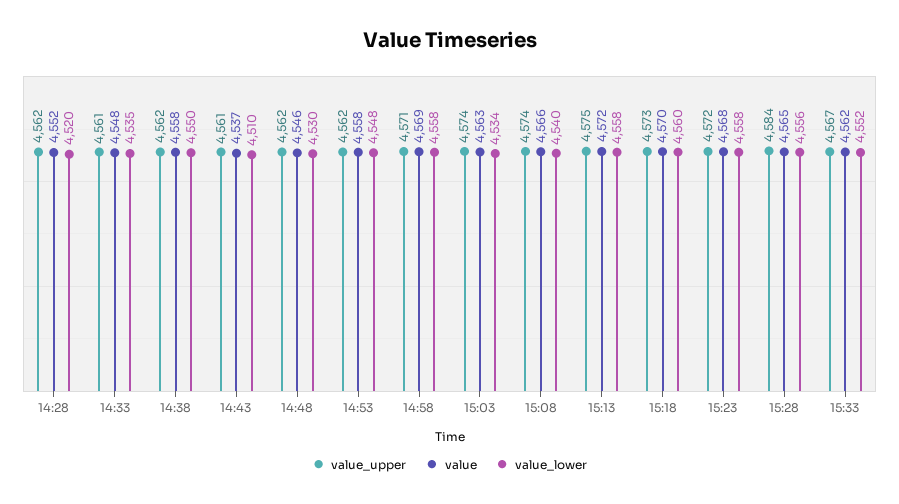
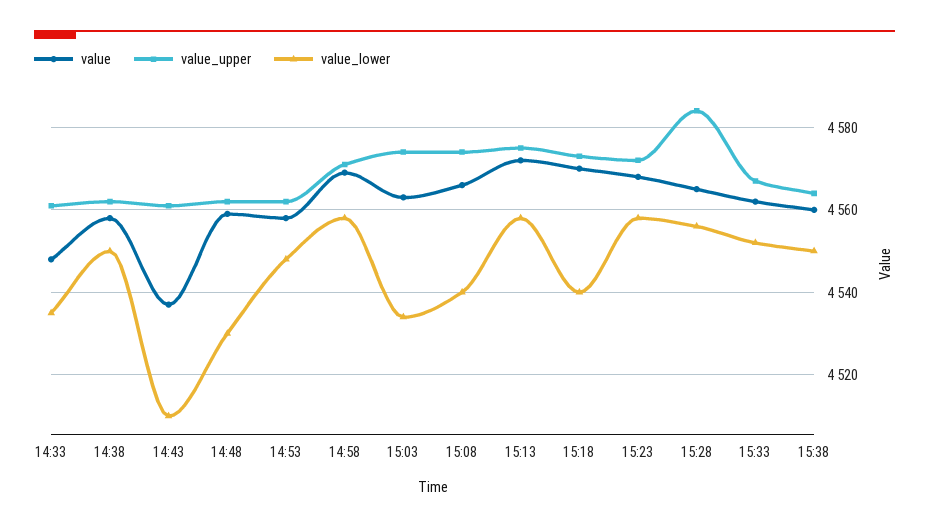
value_upper, 14:28: 4562 -> none
value, 14:28: 4552 -> none
value_lower, 14:28: 4520 -> none
value, 14:48: 4546 -> 4560
value_lower, 15:18: 4560 -> 4540
value, 15:38: none -> 4560
value_upper, 15:38: none -> 4565
value_lower, 15:38: none -> 4550

